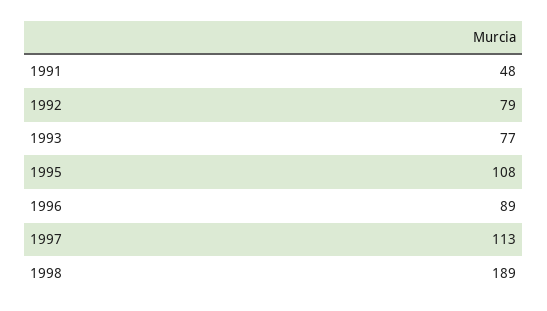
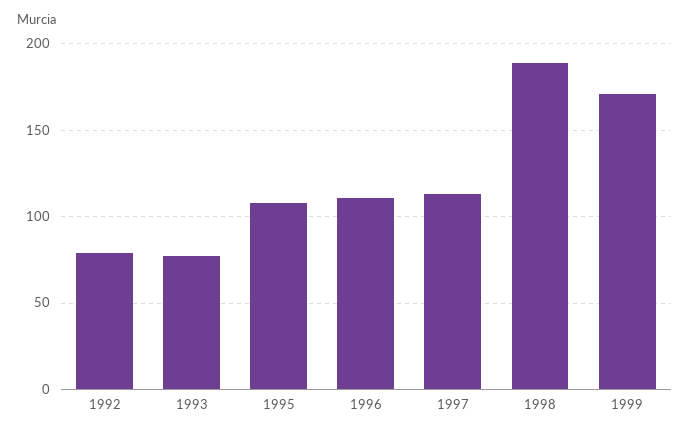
1991: 48 -> none
1996: 89 -> 110
1999: none -> 170

